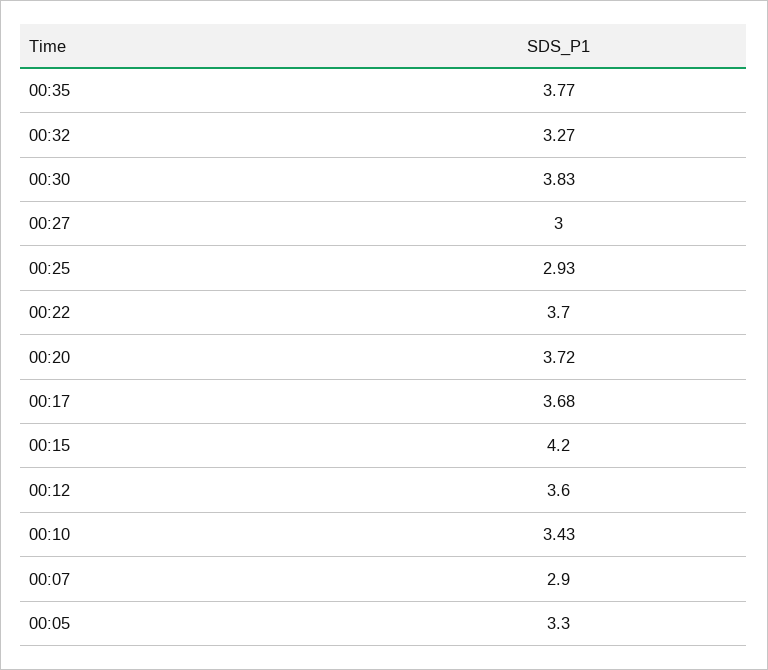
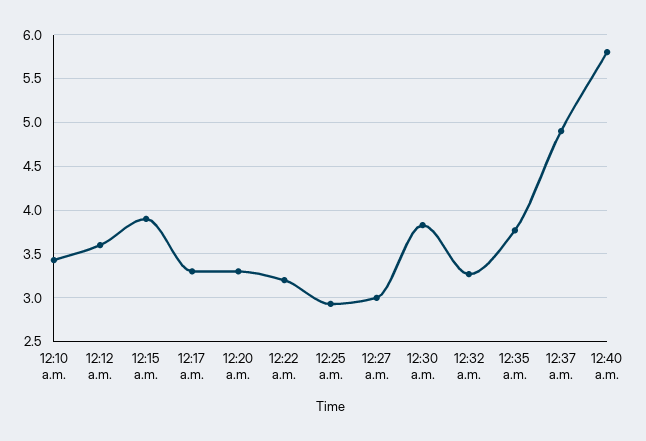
00:22: 3.7 -> 3.2
00:20: 3.72 -> 3.3
00:17: 3.68 -> 3.3
00:15: 4.2 -> 3.9
00:07: 2.9 -> none
00:05: 3.3 -> none
12:37 a.m.: none -> 4.9
12:40 a.m.: none -> 5.8

